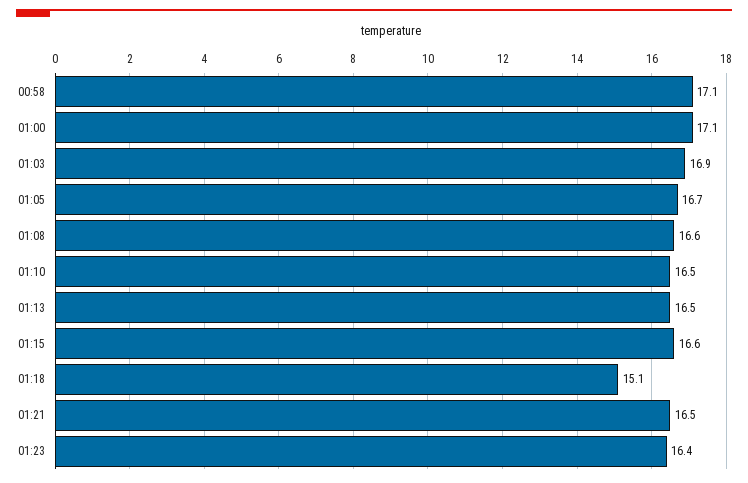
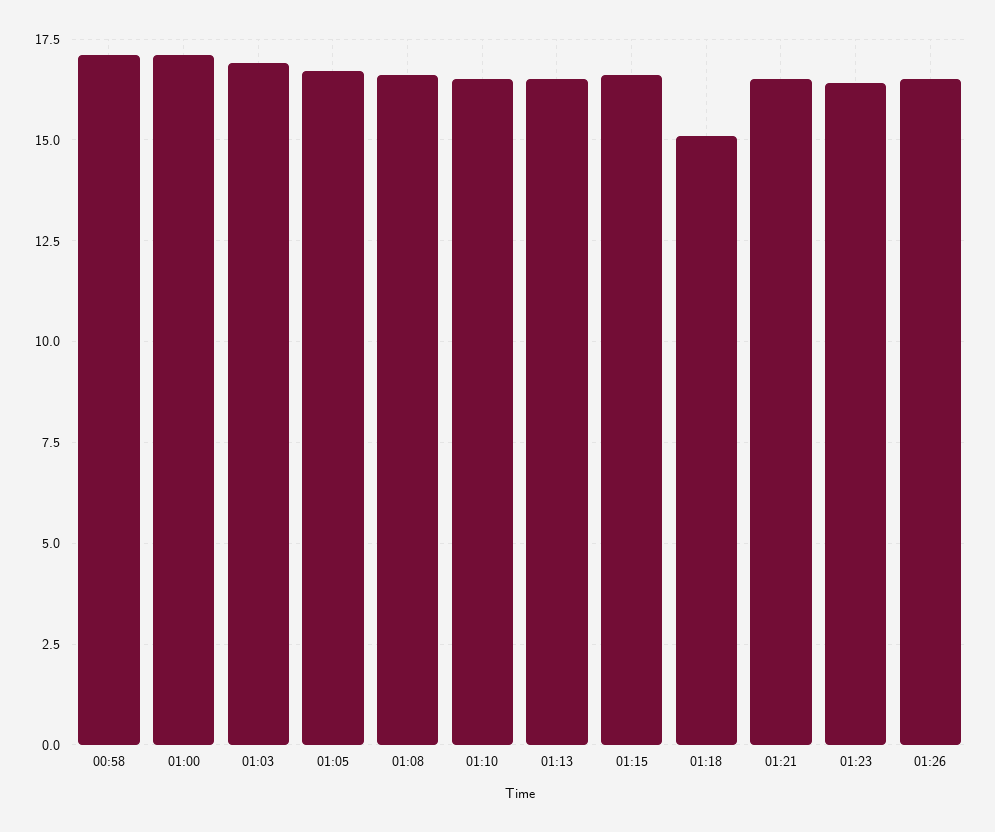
01:26: none -> 16.5

